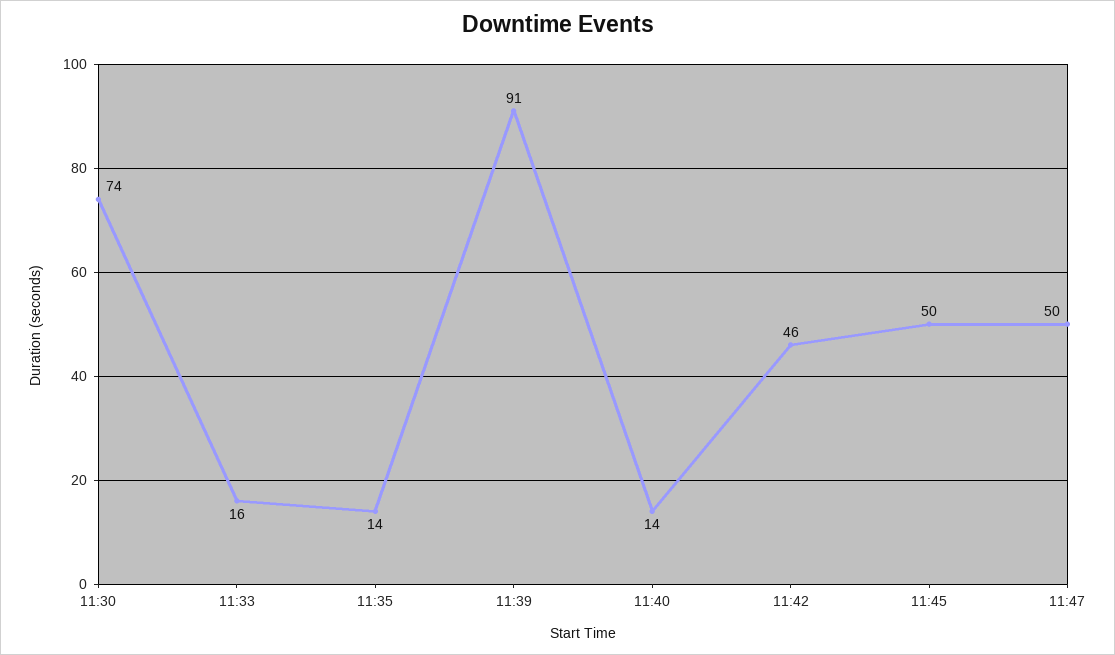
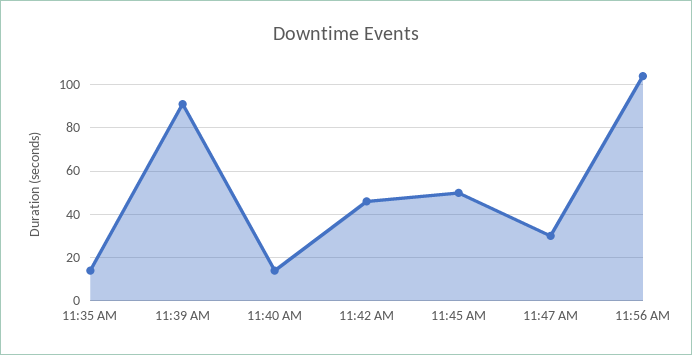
11:30: 74 -> none
11:33: 16 -> none
11:47: 50 -> 30
11:56 AM: none -> 105

